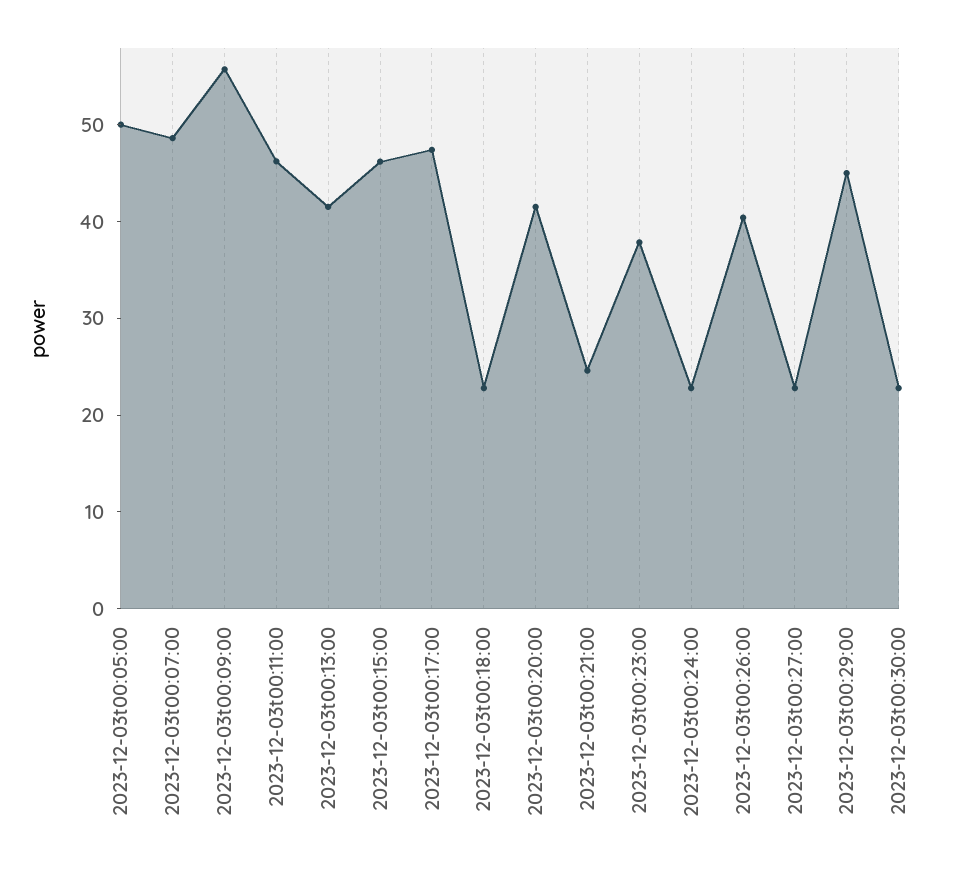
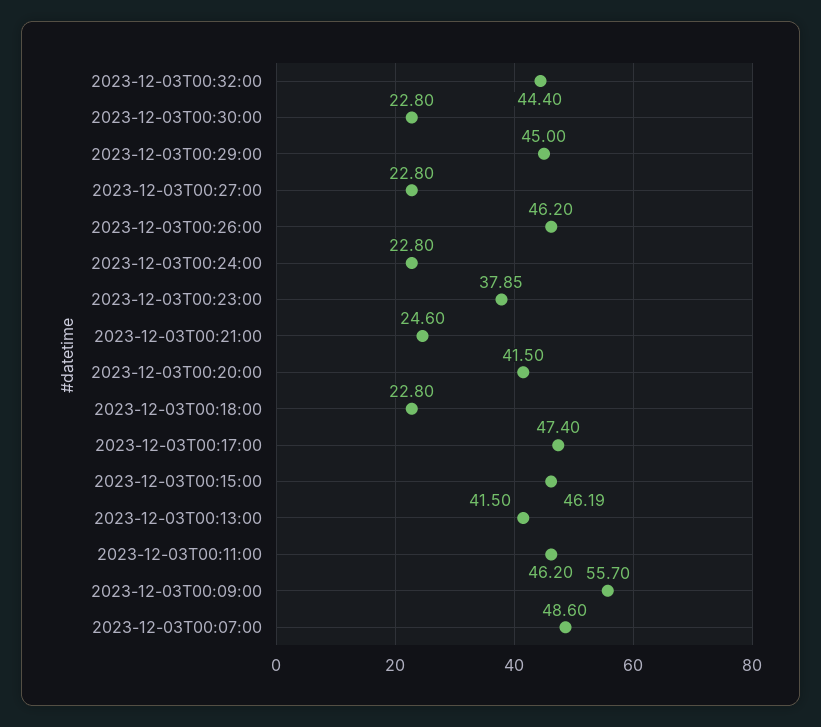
2023-12-03t00:05:00: 50 -> none
2023-12-03t00:26:00: 40 -> 46.2
2023-12-03T00:32:00: none -> 44.4

